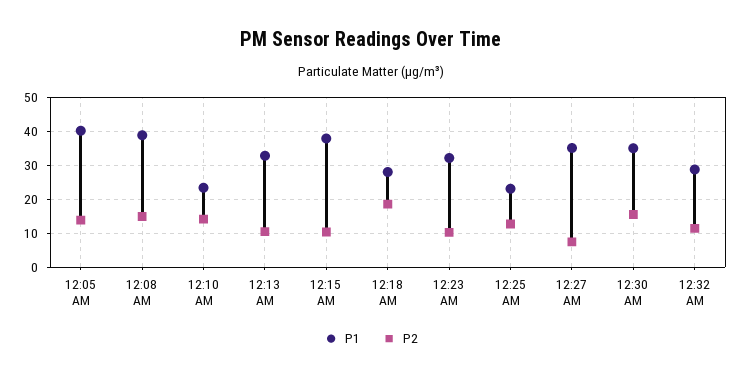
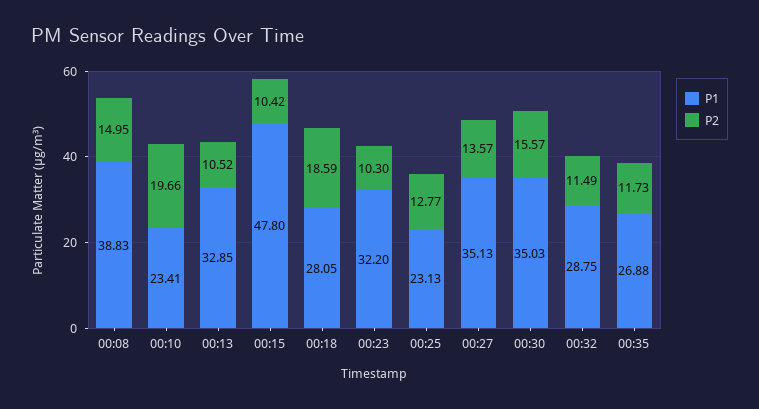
P1, 12:05 AM: 40 -> none
P2, 12:05 AM: 14 -> none
P2, 12:10 AM: 14 -> 19.66
P1, 12:15 AM: 38 -> 47.8
P2, 12:27 AM: 8 -> 13.57
P1, 00:35: none -> 26.88
P2, 00:35: none -> 11.73

